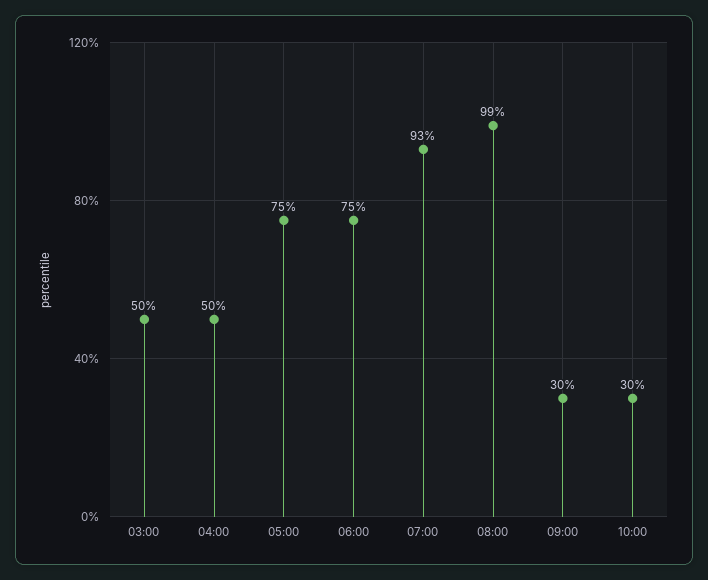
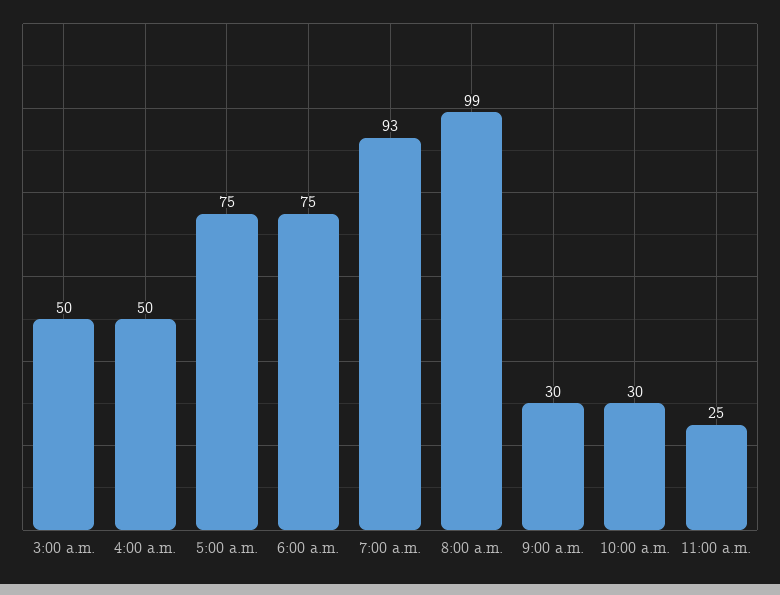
11:00 a.m.: none -> 25

